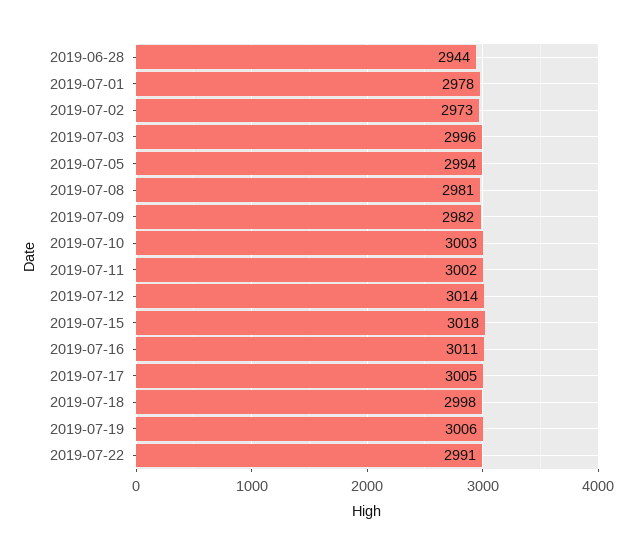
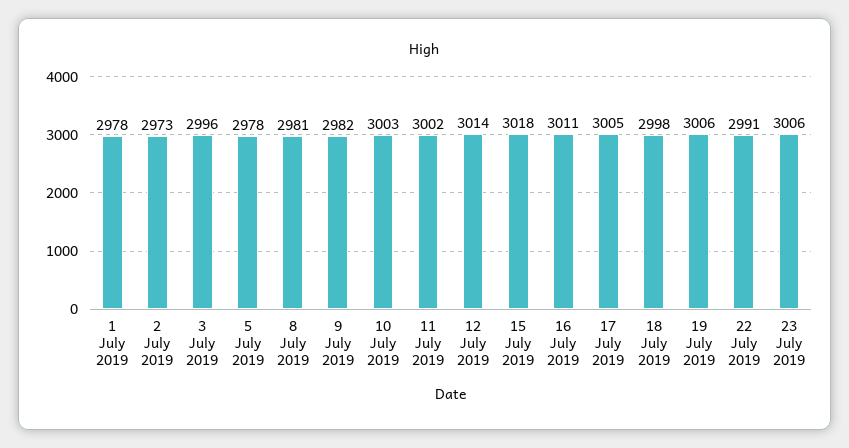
2019-06-28: 2944 -> none
2019-07-05: 2994 -> 2978
23 July 2019: none -> 3006

